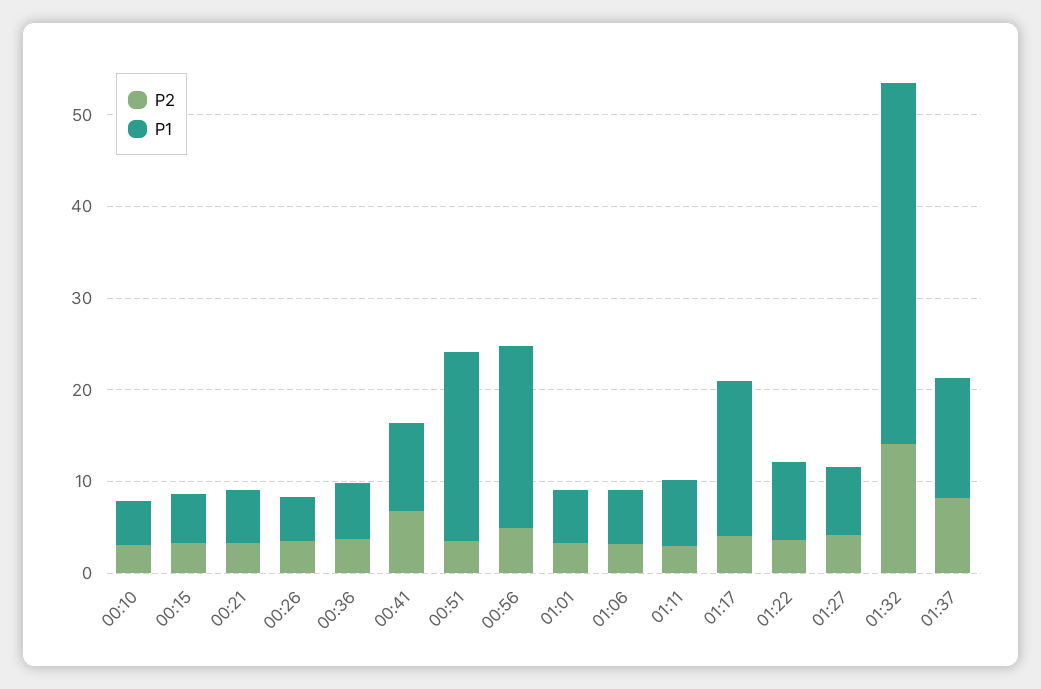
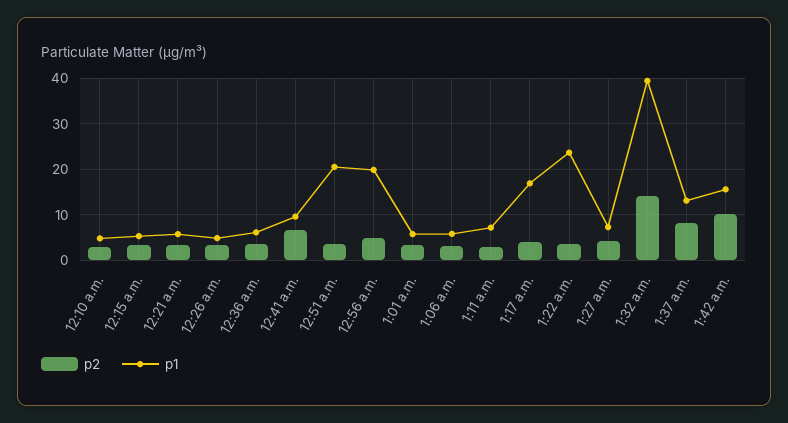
P1, 01:22: 8 -> 24
P2, 1:42 a.m.: none -> 10
P1, 1:42 a.m.: none -> 16

